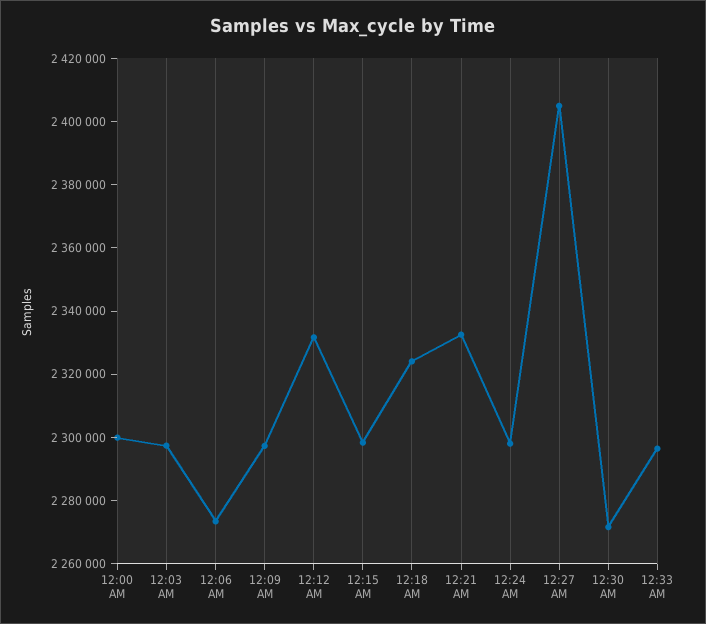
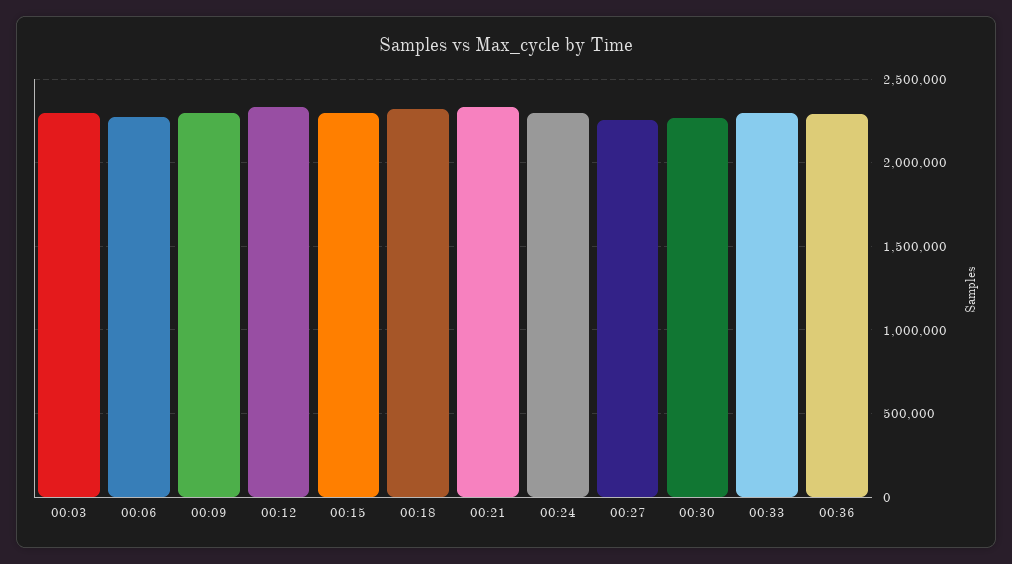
12:00 AM: 2300000 -> none
12:27 AM: 2405000 -> 2250000
00:36: none -> 2300000

